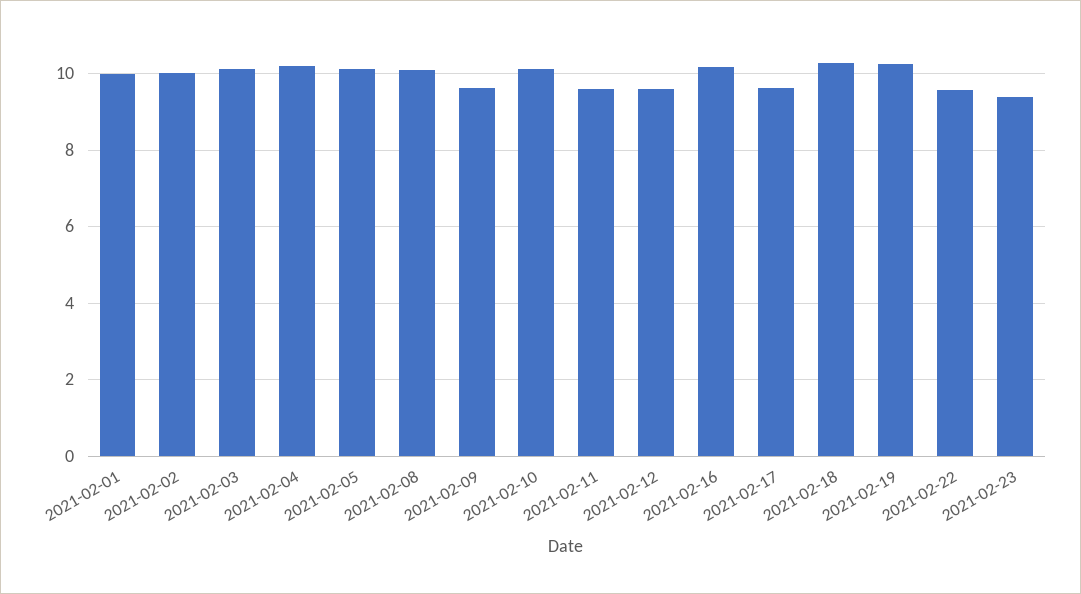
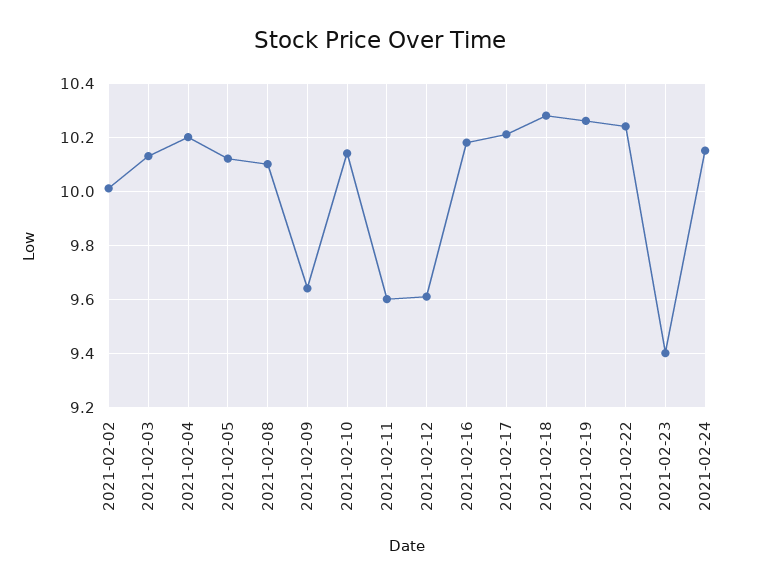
2021-02-01: 10 -> none
2021-02-17: 9.6 -> 10.2
2021-02-22: 9.6 -> 10.25
2021-02-24: none -> 10.15

